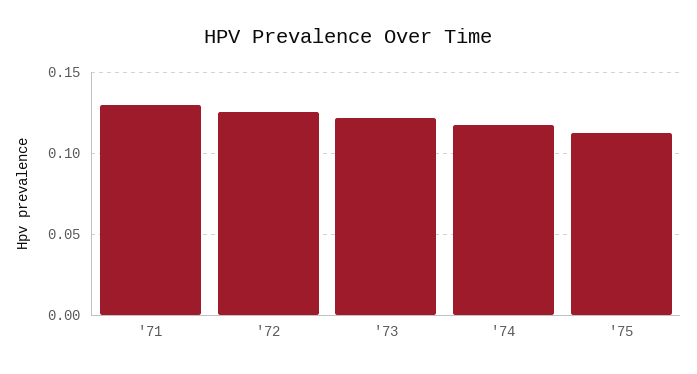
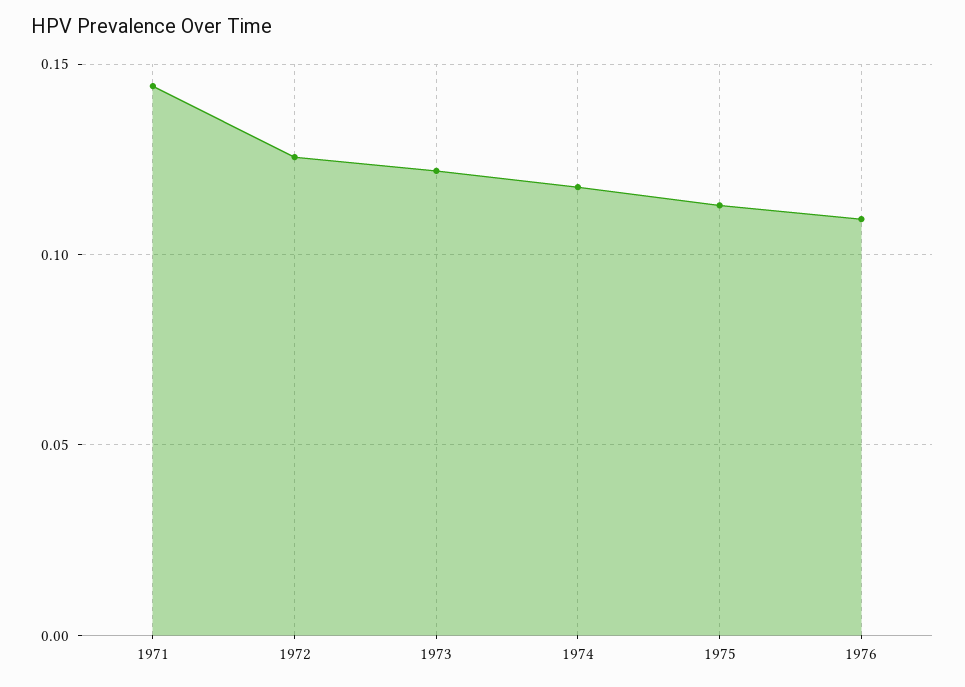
'71: 0.13 -> 0.145
1976: none -> 0.11

